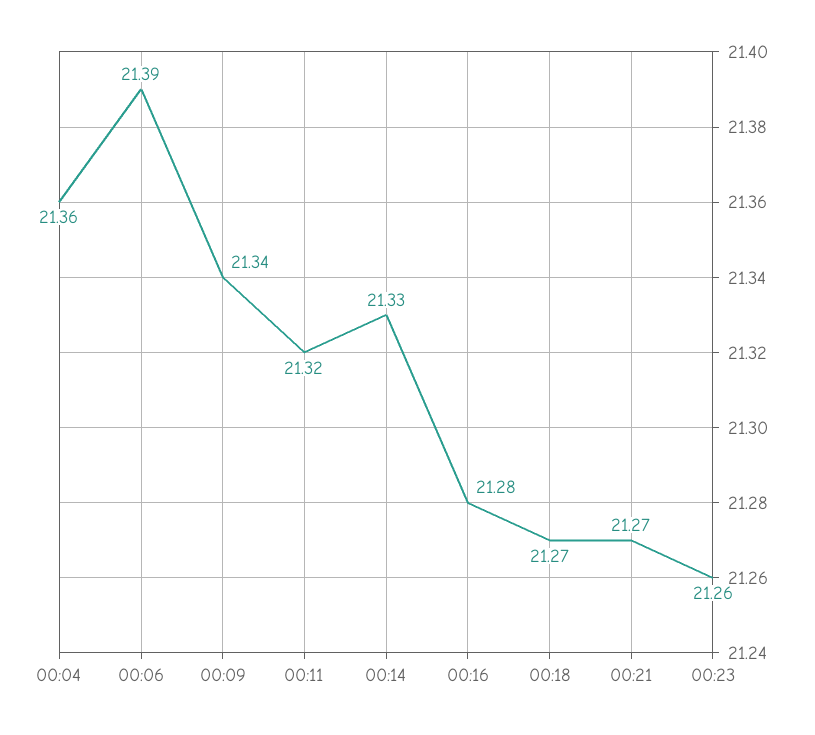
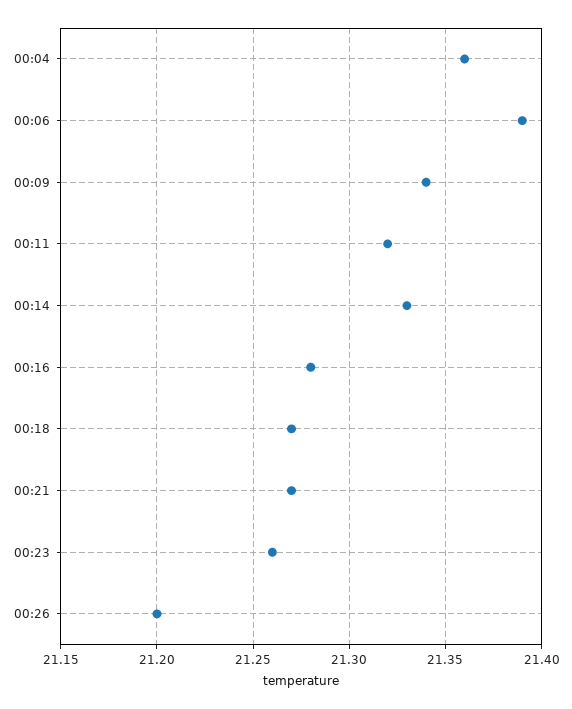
00:26: none -> 21.2

